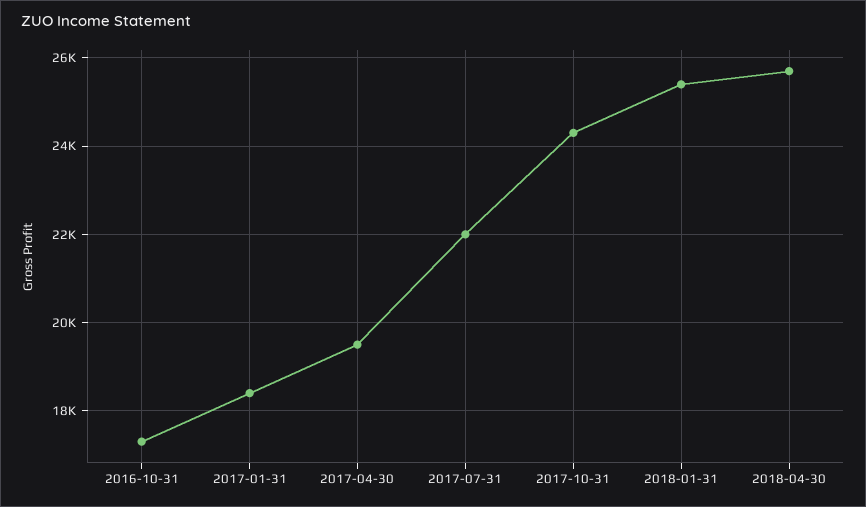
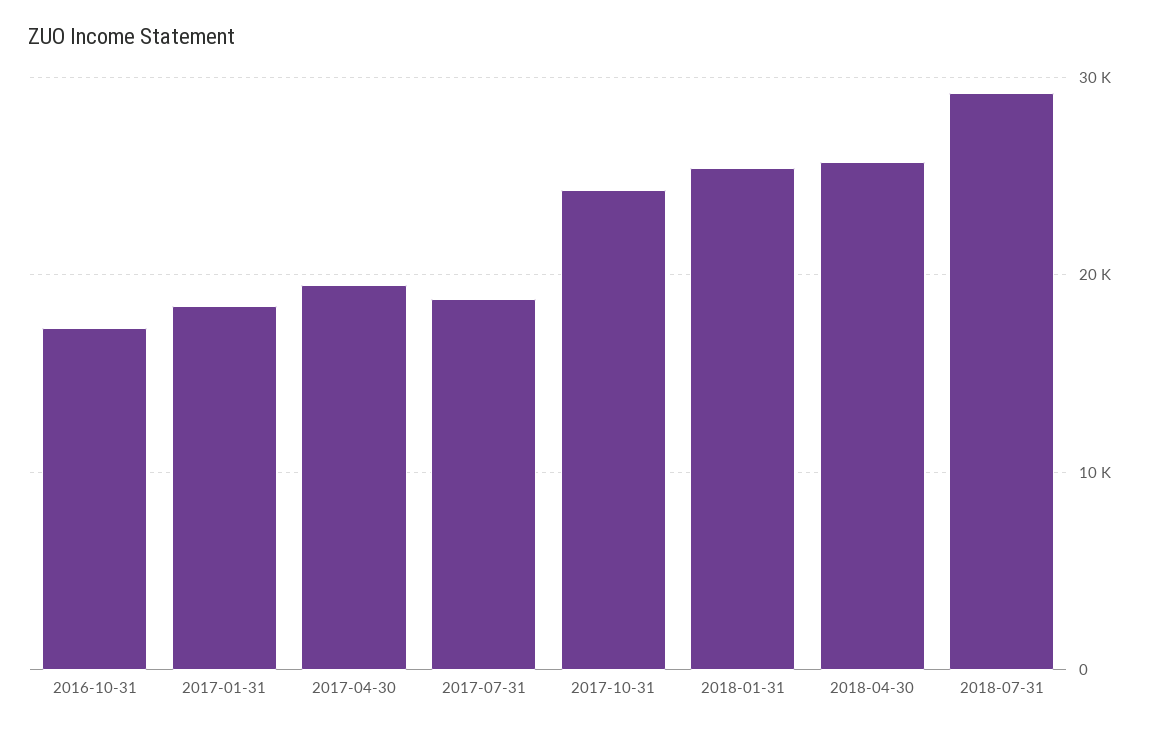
2017-07-31: 22000 -> 19000
2018-07-31: none -> 29000

